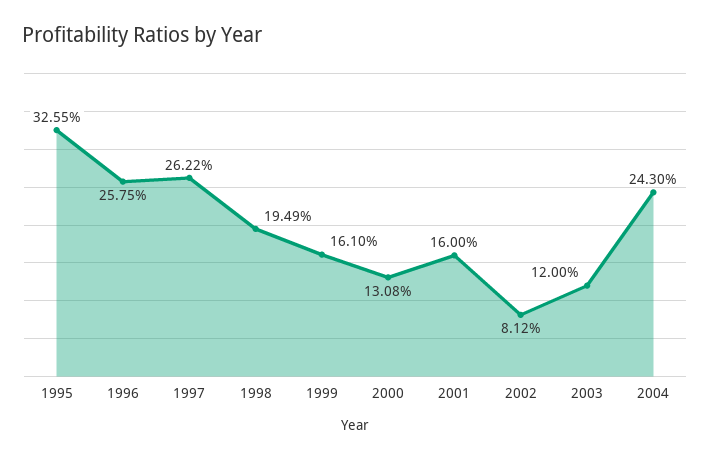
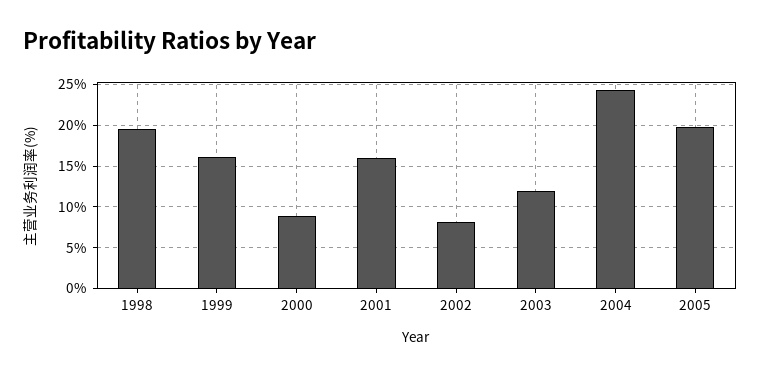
1995: 32.55 -> none
1996: 25.75 -> none
1997: 26.22 -> none
2000: 13.08 -> 9
2005: none -> 20

